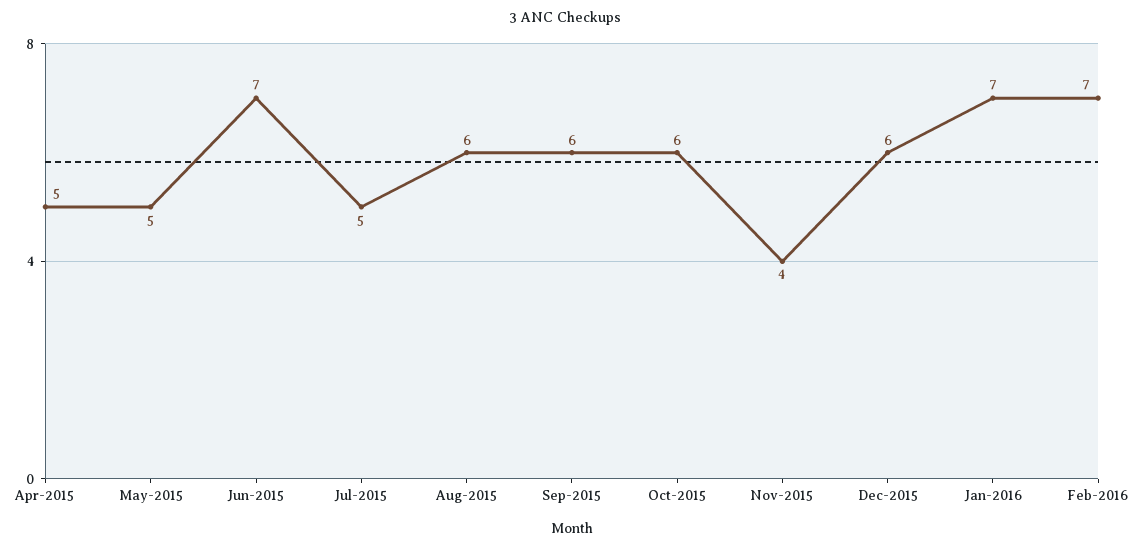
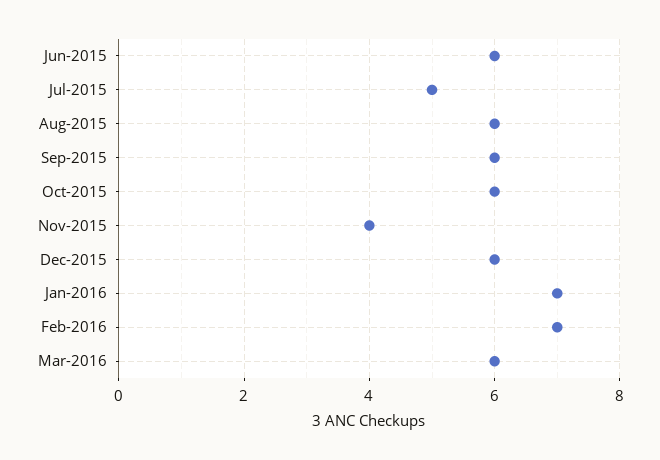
Apr-2015: 5 -> none
May-2015: 5 -> none
Jun-2015: 7 -> 6
Mar-2016: none -> 6

